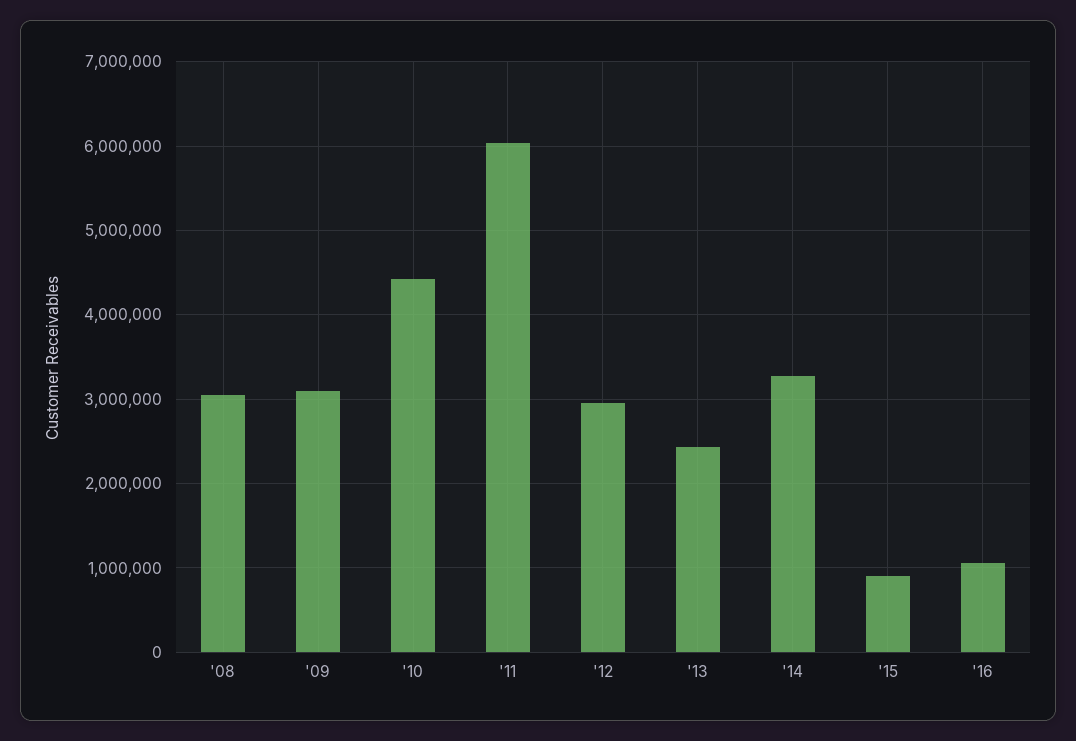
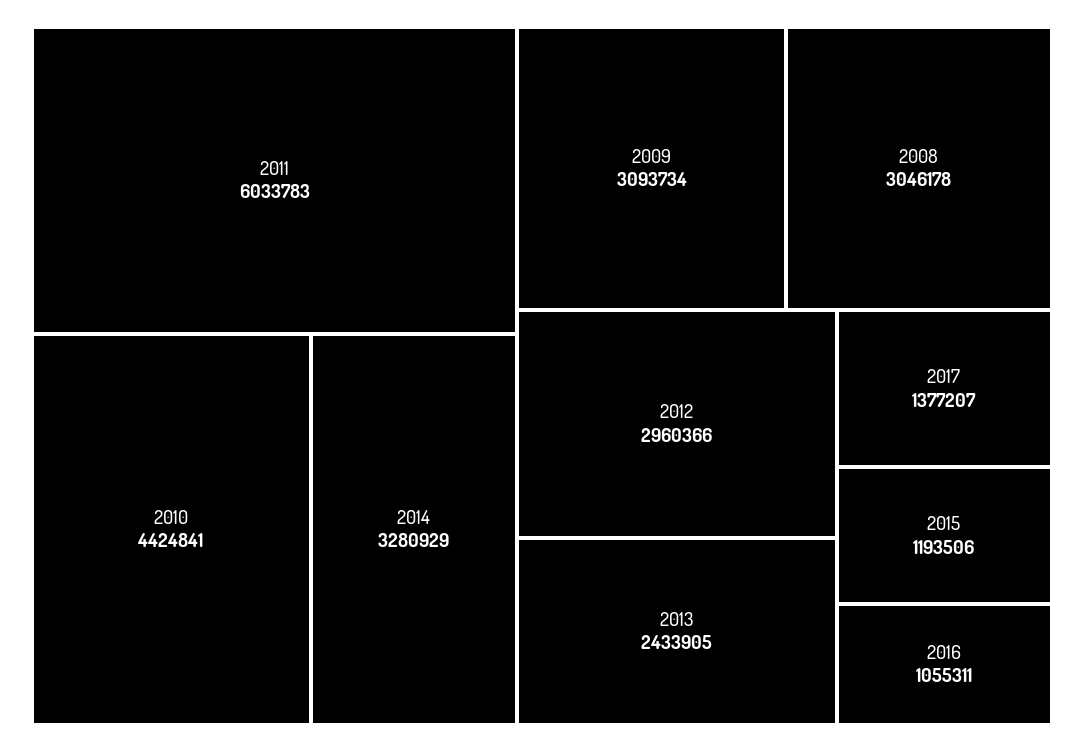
'15: 900000 -> 1193506
2017: none -> 1377207

